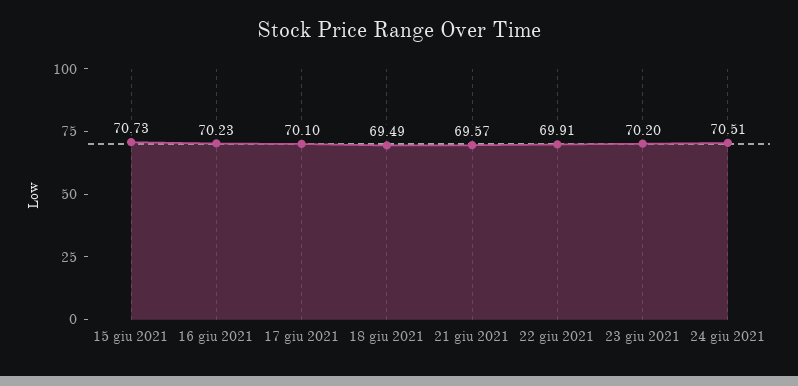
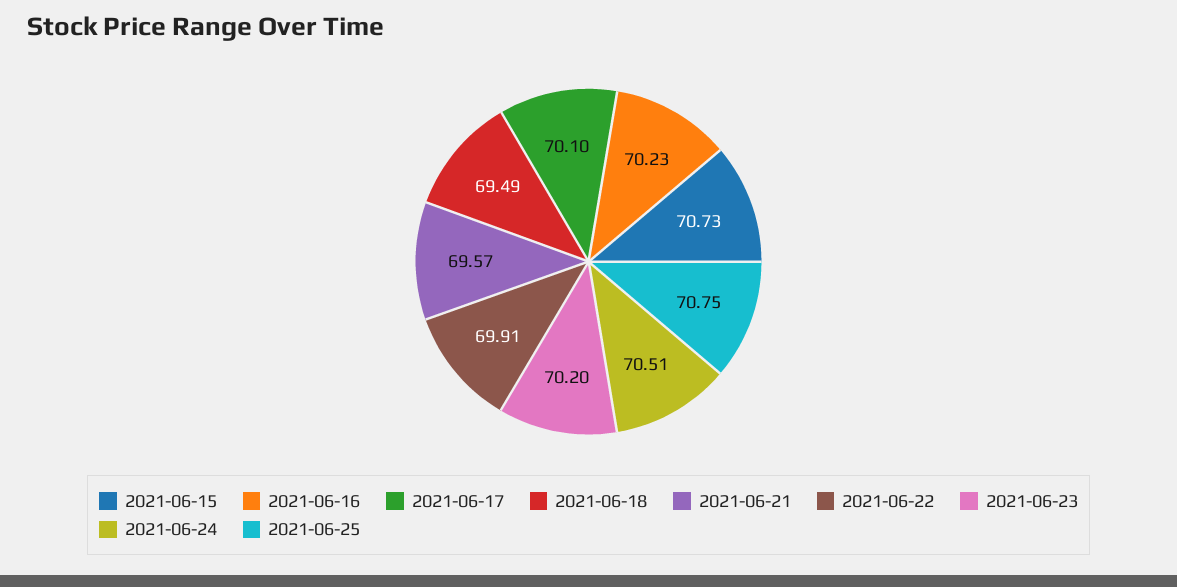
2021-06-25: none -> 70.75

